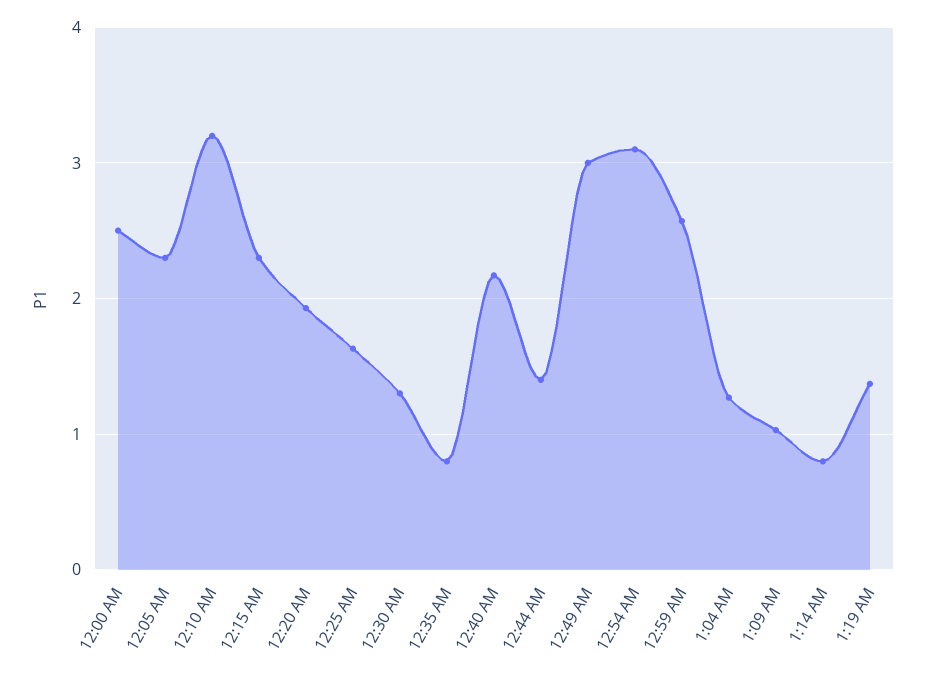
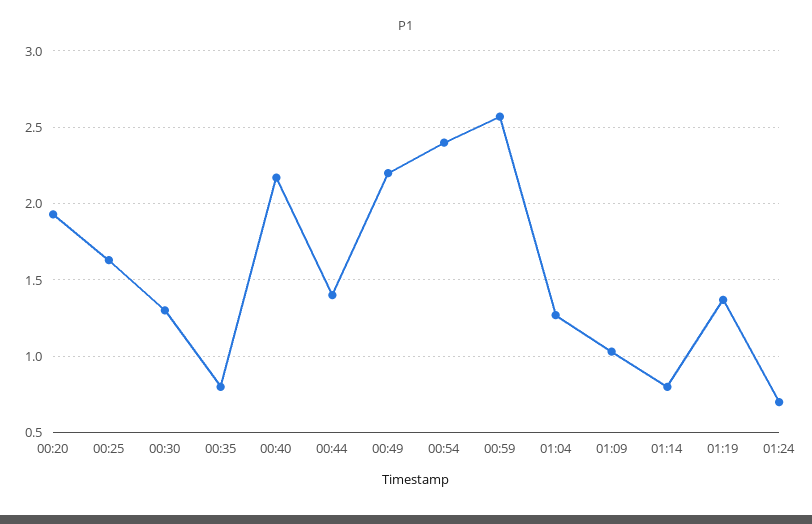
12:00 AM: 2.5 -> none
12:05 AM: 2.3 -> none
12:10 AM: 3.2 -> none
12:15 AM: 2.3 -> none
12:49 AM: 3 -> 2.2
12:54 AM: 3.1 -> 2.4
01:24: none -> 0.7

